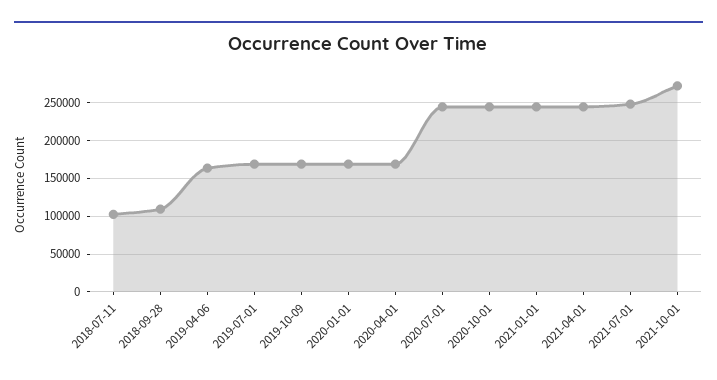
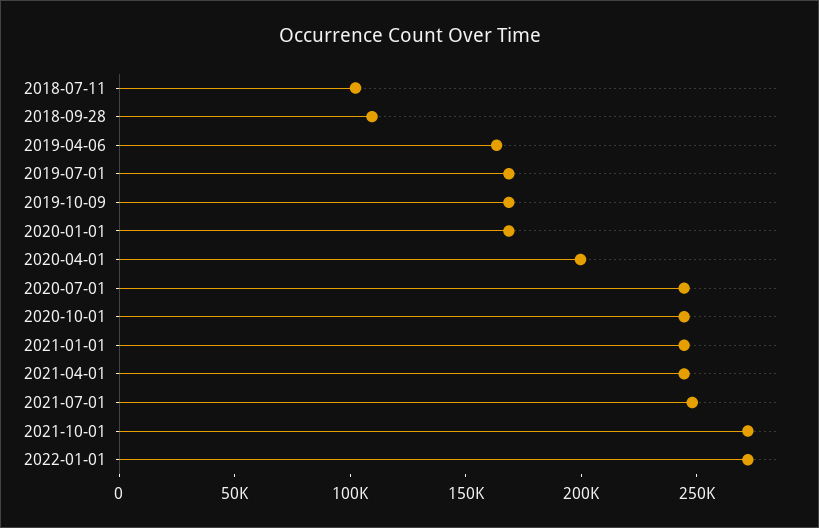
2020-04-01: 170000 -> 200000
2022-01-01: none -> 270000

